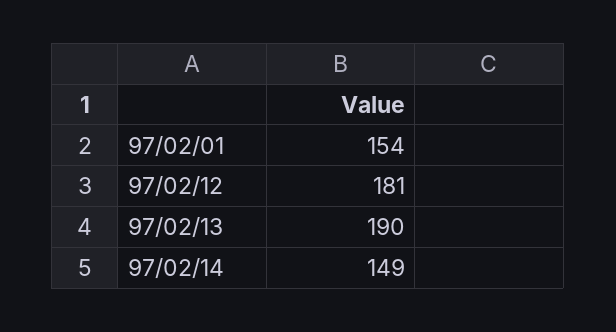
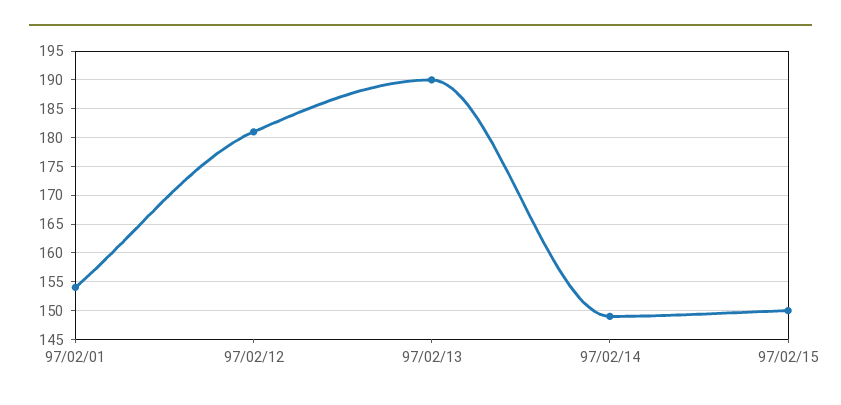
97/02/15: none -> 150

